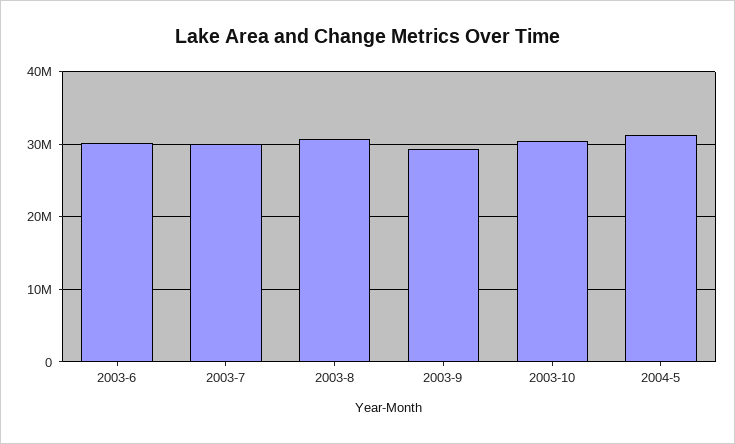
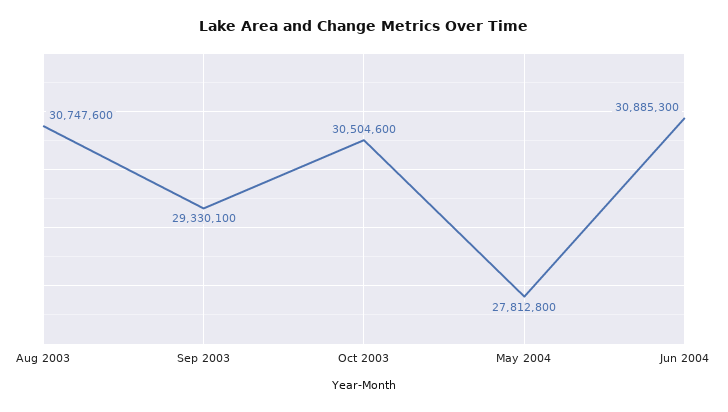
2003-6: 30000000 -> none
2003-7: 30000000 -> none
2004-5: 31000000 -> 27812800
Jun 2004: none -> 30885300

